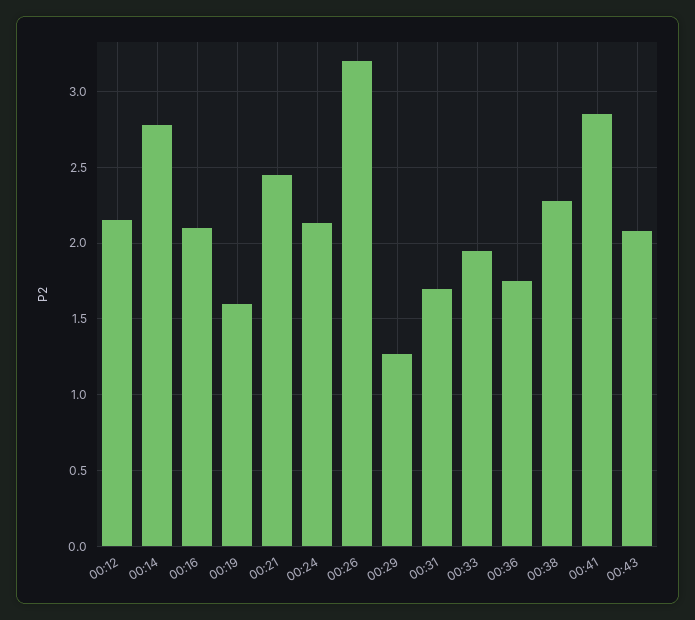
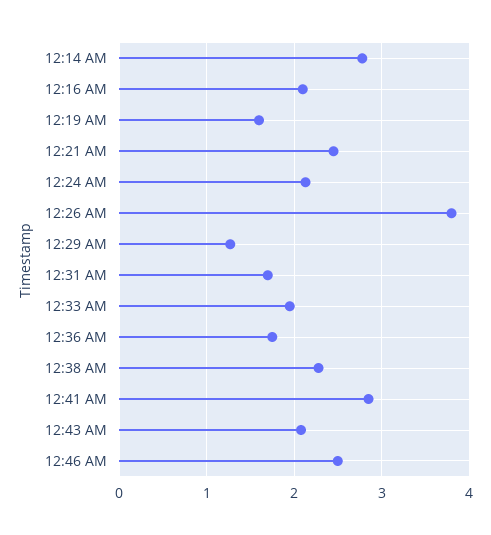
00:12: 2.15 -> none
00:26: 3.2 -> 3.8
12:46 AM: none -> 2.5

